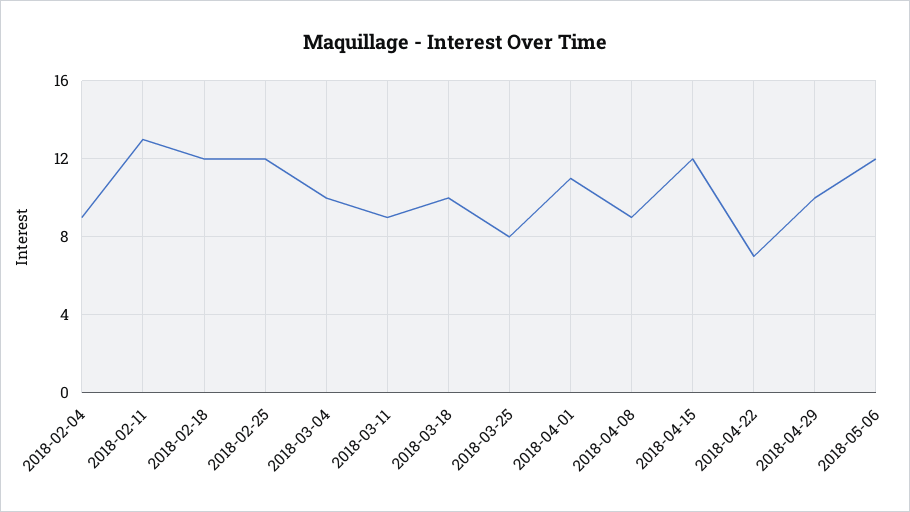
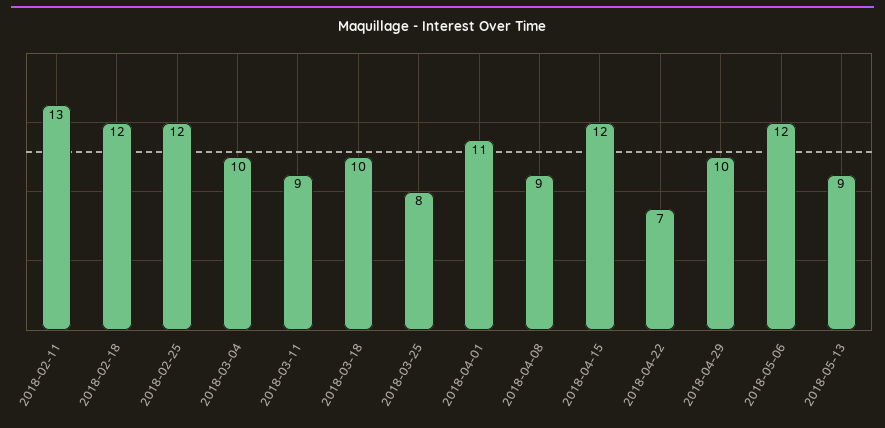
2018-02-04: 9 -> none
2018-05-13: none -> 9

